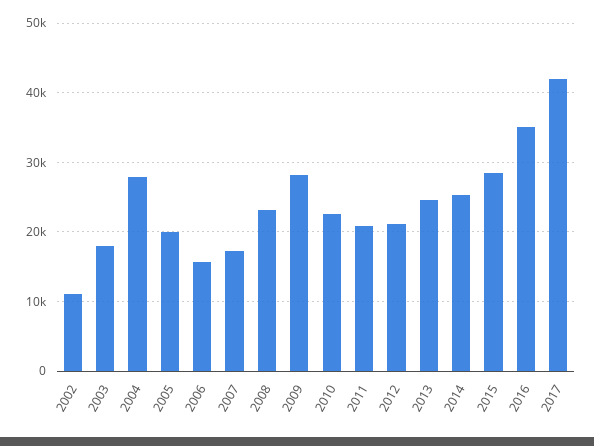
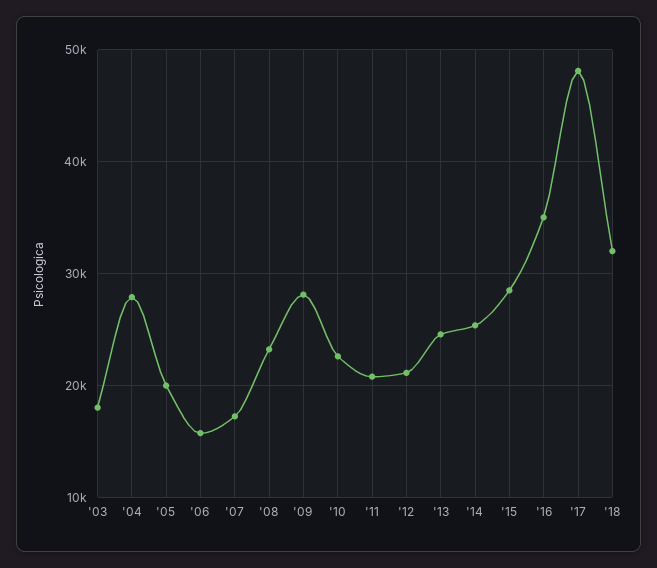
2002: 11000 -> none
2017: 42000 -> 48000
'18: none -> 32000

